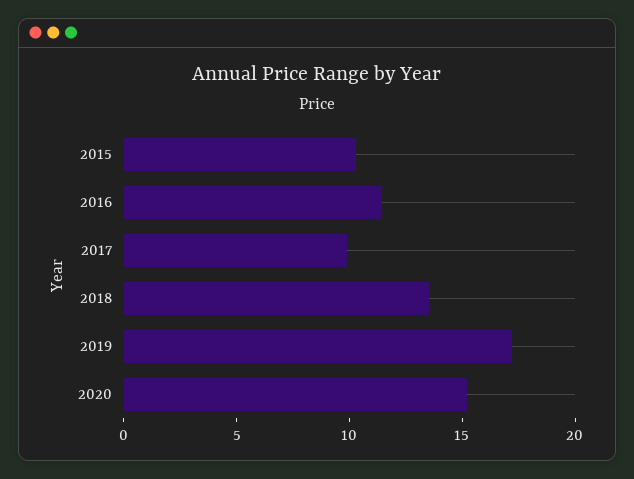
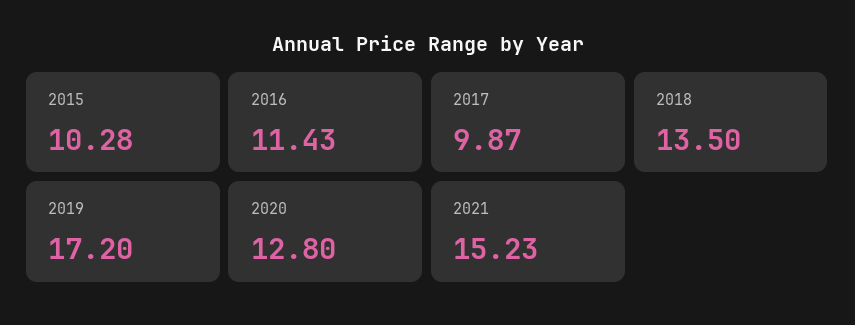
2020: 15 -> 12.8
2021: none -> 15.23

